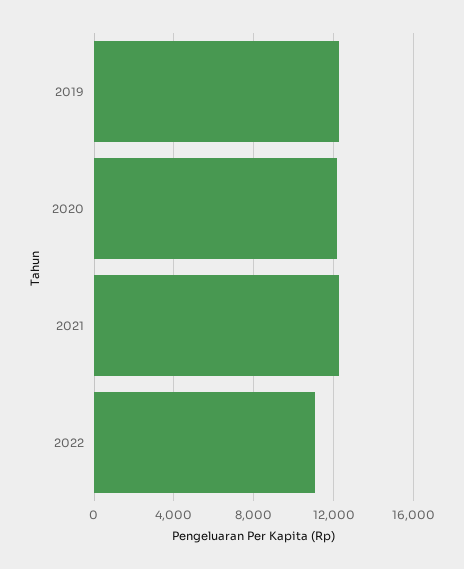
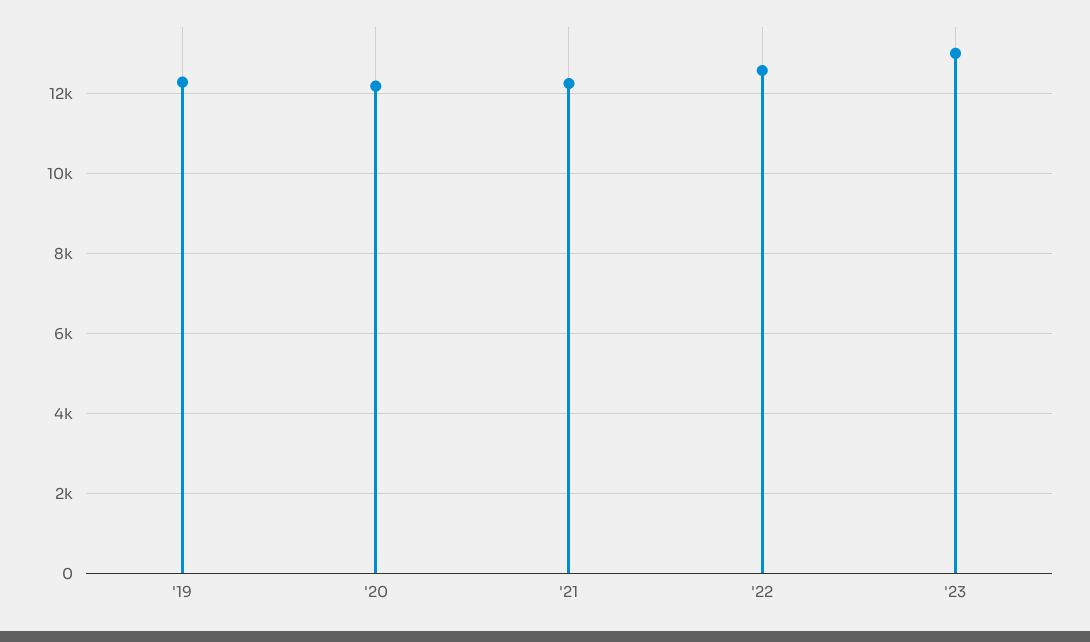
2022: 11000 -> 12600
'23: none -> 13000

